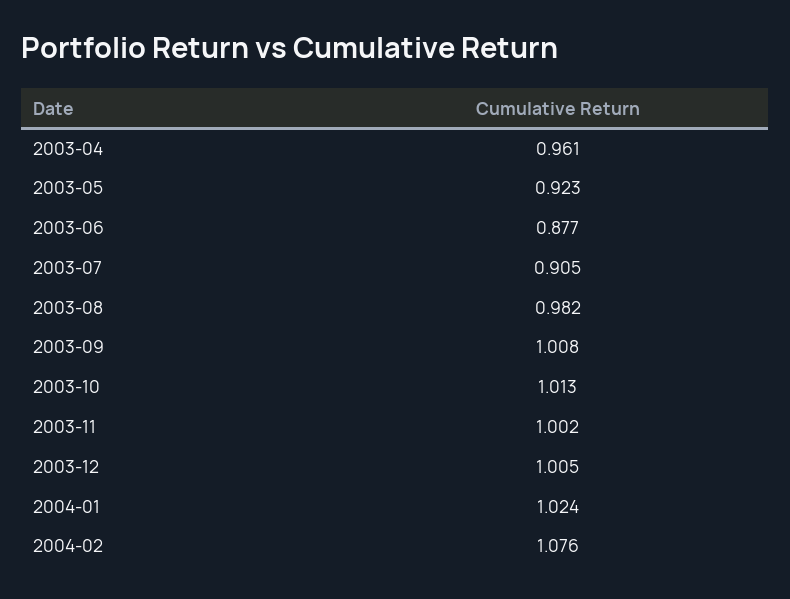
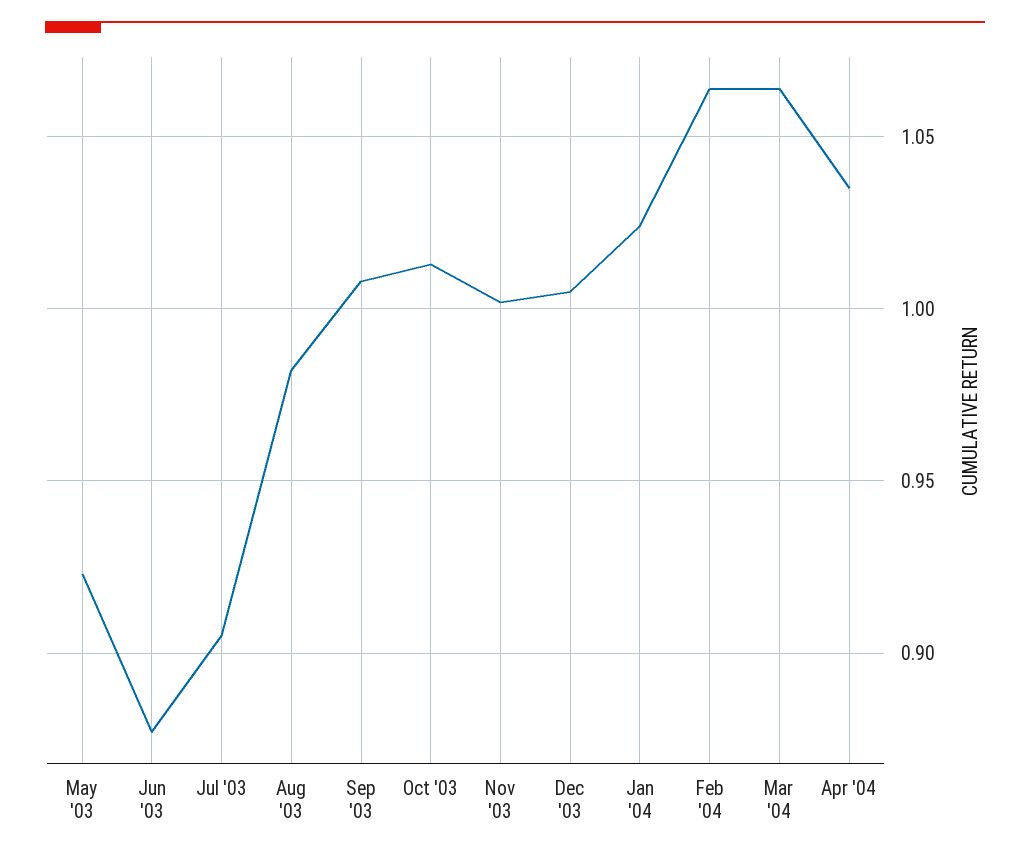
2003-04: 0.961 -> none
2004-02: 1.076 -> 1.065
Mar '04: none -> 1.065
Apr '04: none -> 1.035

